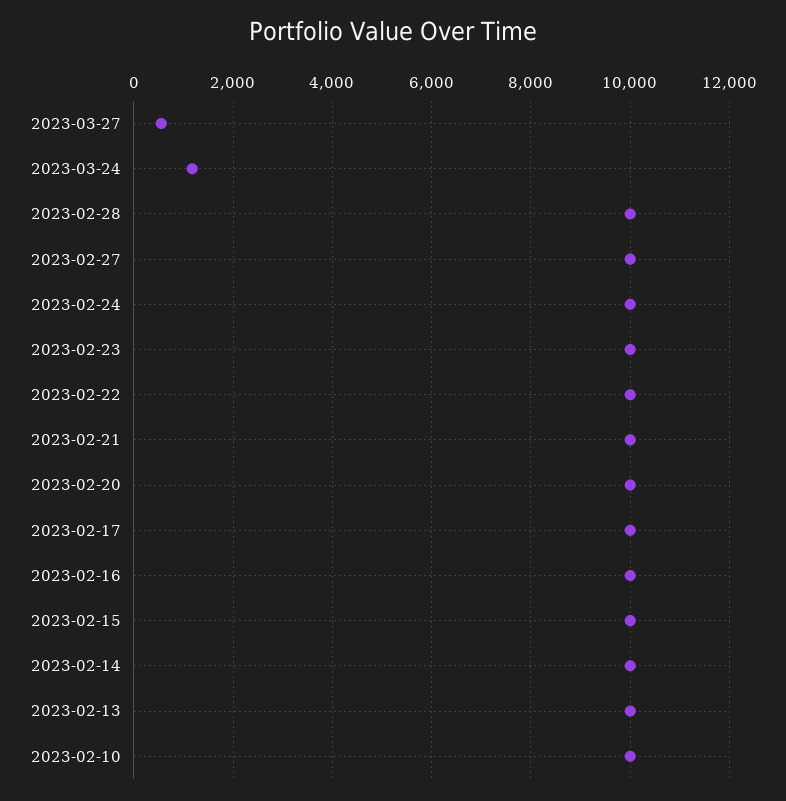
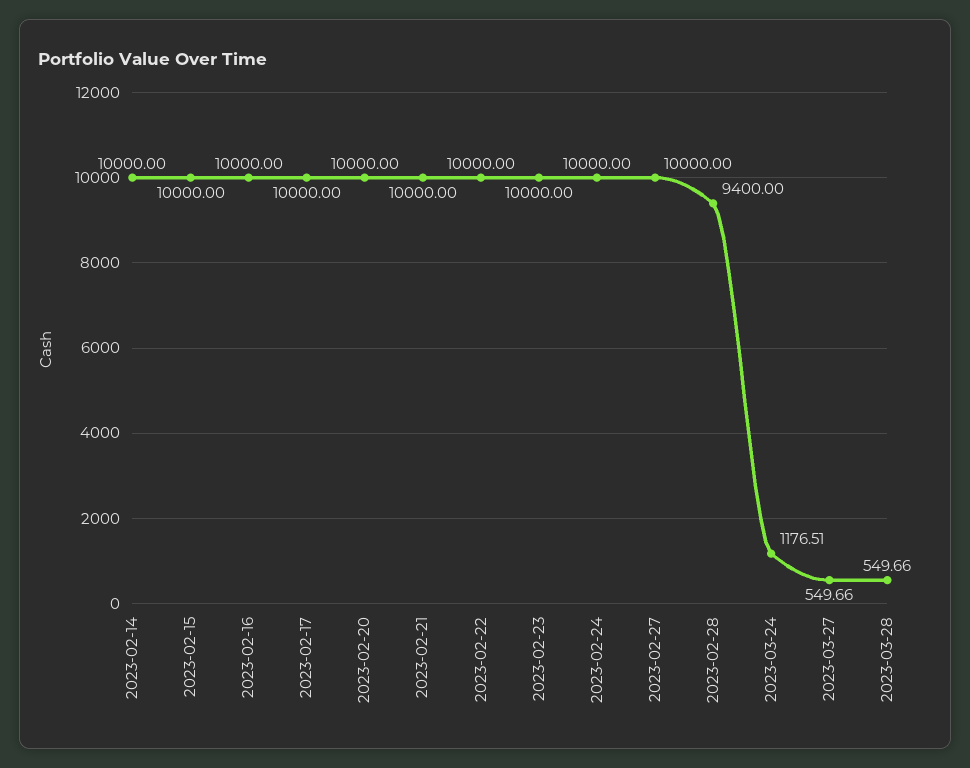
2023-02-28: 10000 -> 9400
2023-02-13: 10000 -> none
2023-02-10: 10000 -> none
2023-03-28: none -> 549.66

